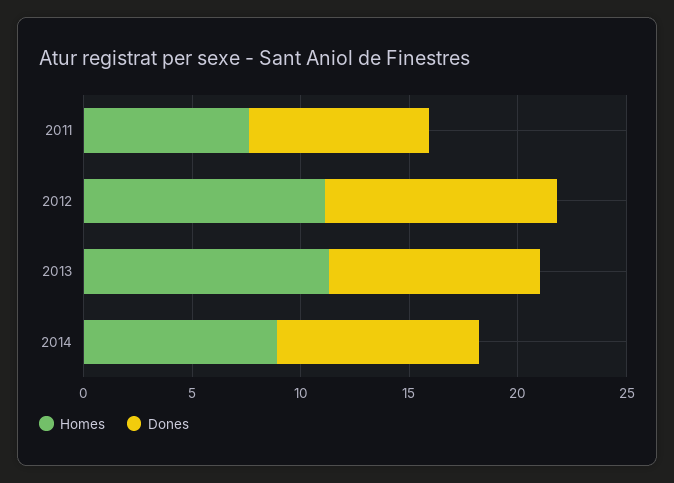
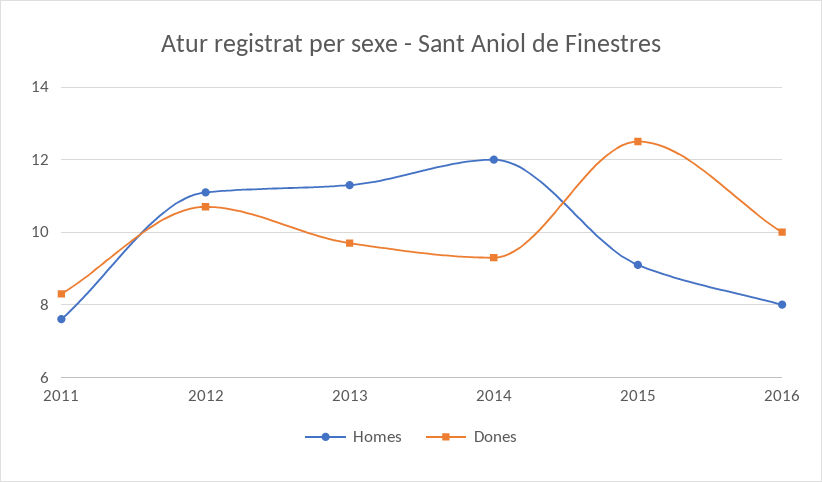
Homes, 2014: 9 -> 12
Homes, 2015: none -> 9
Dones, 2015: none -> 12.5
Homes, 2016: none -> 8
Dones, 2016: none -> 10

